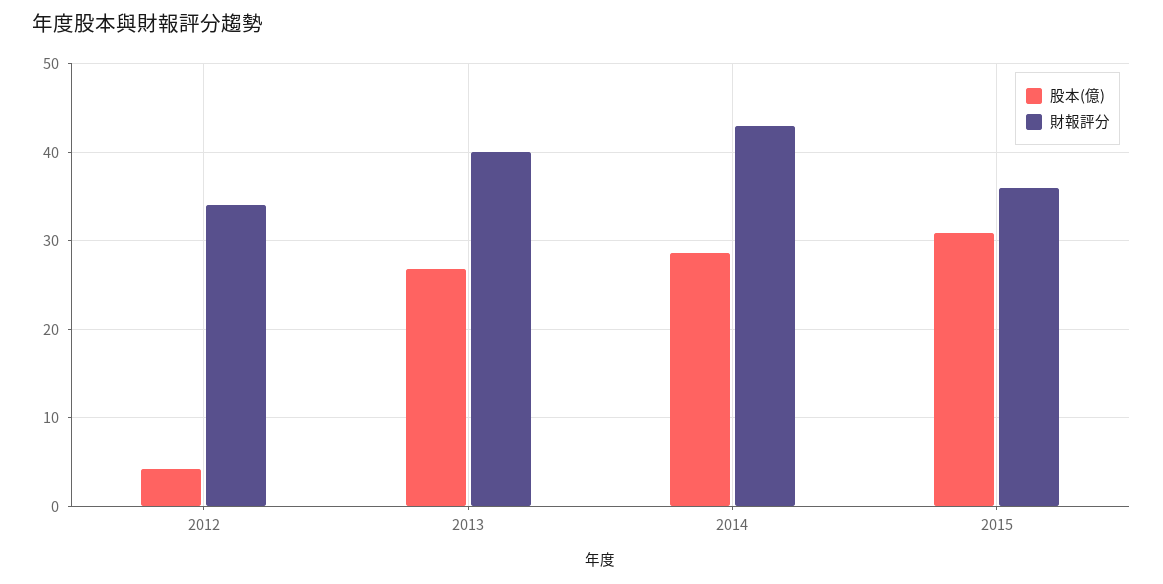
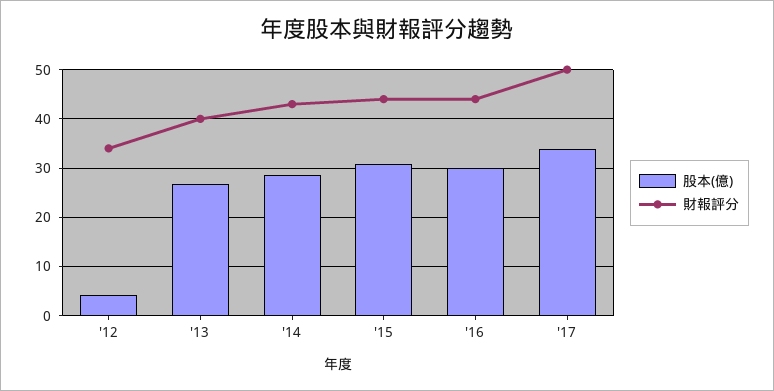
財報評分, 2015: 36 -> 44
股本(億), '16: none -> 30
財報評分, '16: none -> 44
股本(億), '17: none -> 34
財報評分, '17: none -> 50

